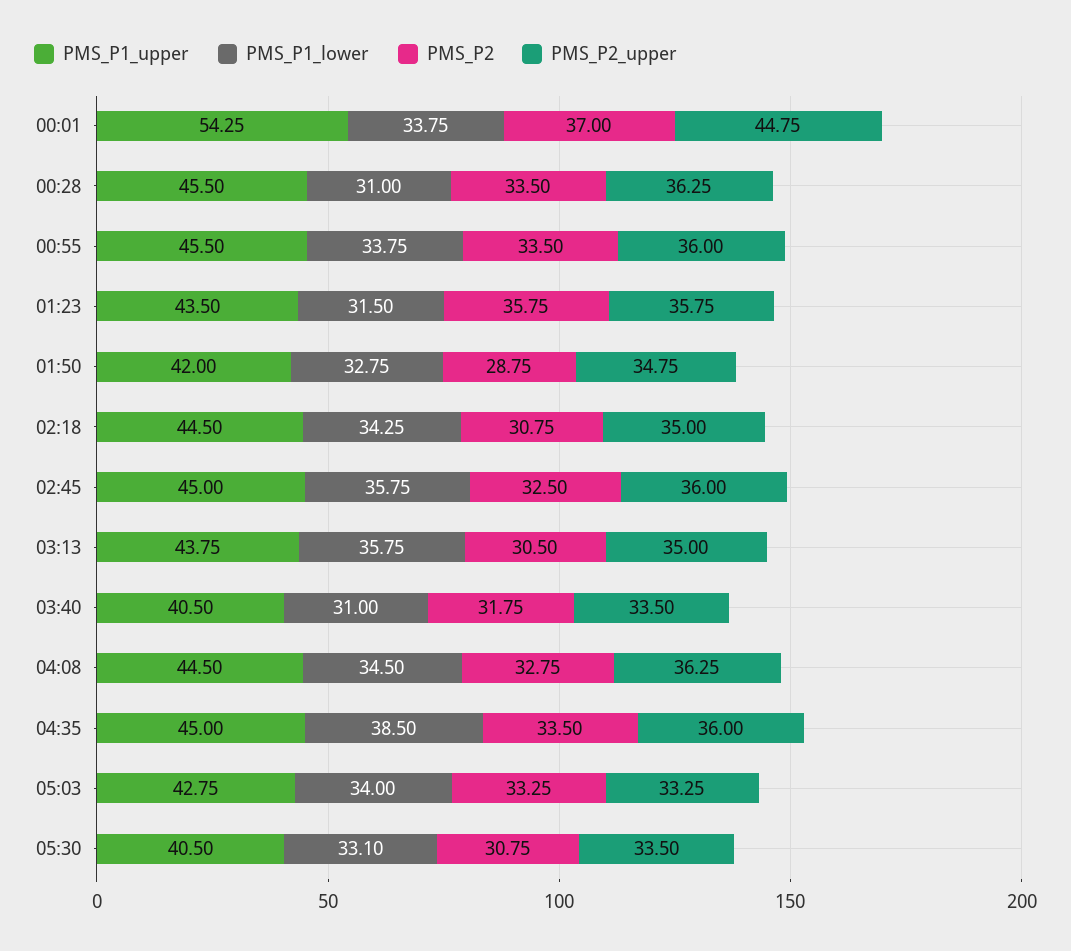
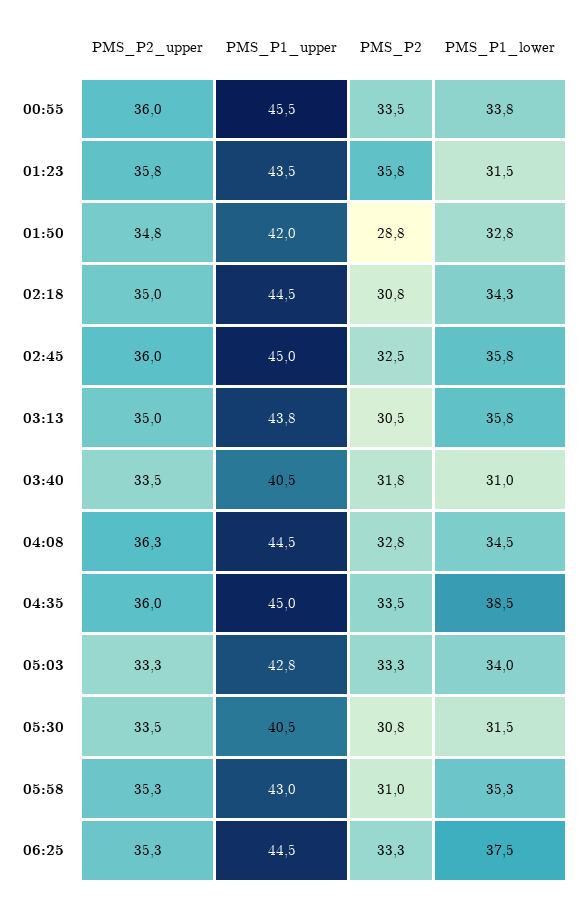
PMS_P1_upper, 00:01: 54.25 -> none
PMS_P1_lower, 00:01: 33.75 -> none
PMS_P2, 00:01: 37 -> none
PMS_P2_upper, 00:01: 44.75 -> none
PMS_P1_upper, 00:28: 45.5 -> none
PMS_P1_lower, 00:28: 31 -> none
PMS_P2, 00:28: 33.5 -> none
PMS_P2_upper, 00:28: 36.25 -> none
PMS_P1_lower, 05:30: 33.1 -> 31.5
PMS_P2_upper, 05:58: none -> 35.3
PMS_P1_upper, 05:58: none -> 43
PMS_P2, 05:58: none -> 31
PMS_P1_lower, 05:58: none -> 35.3
PMS_P2_upper, 06:25: none -> 35.3
PMS_P1_upper, 06:25: none -> 44.5
PMS_P2, 06:25: none -> 33.3
PMS_P1_lower, 06:25: none -> 37.5

